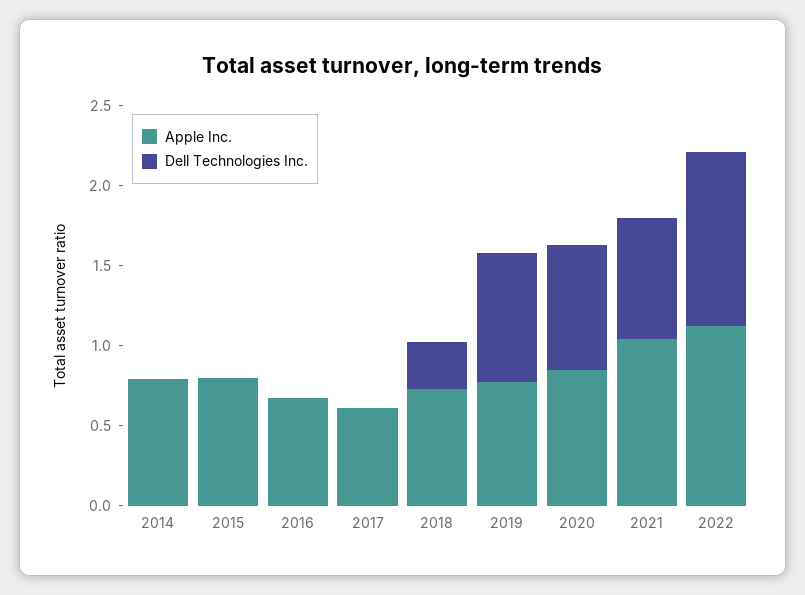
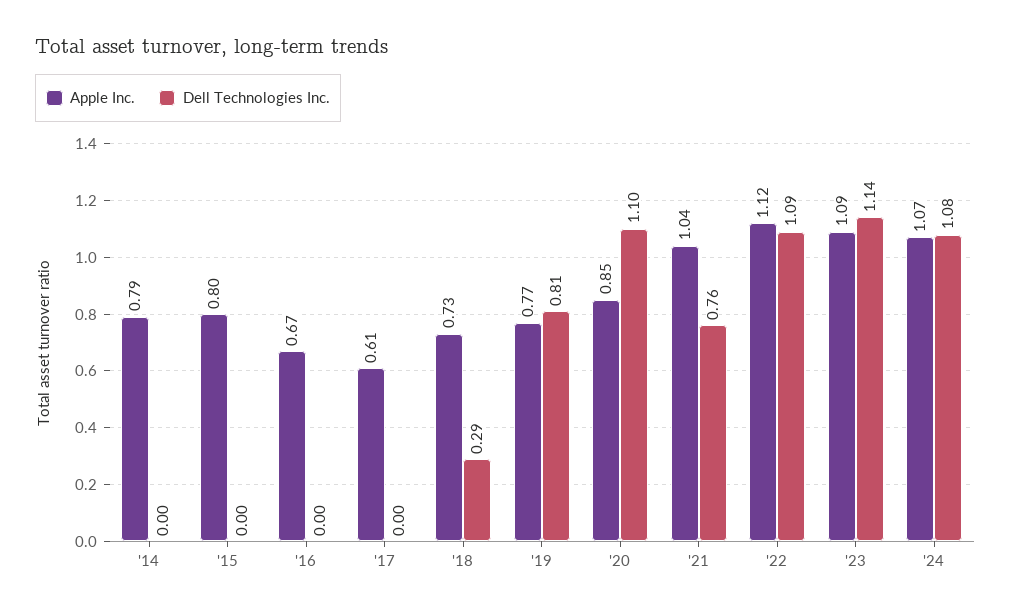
Dell Technologies Inc., 2020: 0.8 -> 1.1
Apple Inc., '23: none -> 1.09
Dell Technologies Inc., '23: none -> 1.14
Apple Inc., '24: none -> 1.07
Dell Technologies Inc., '24: none -> 1.08

